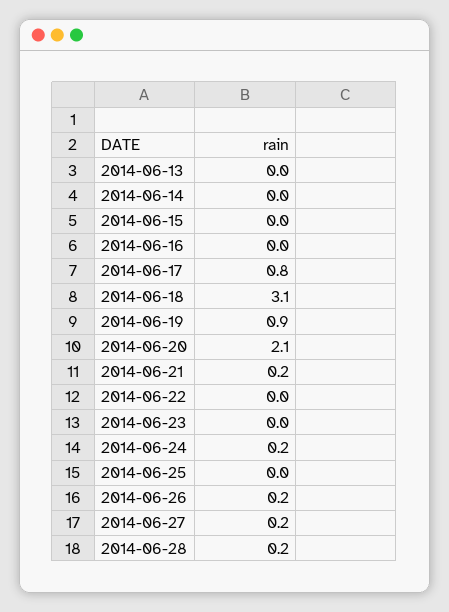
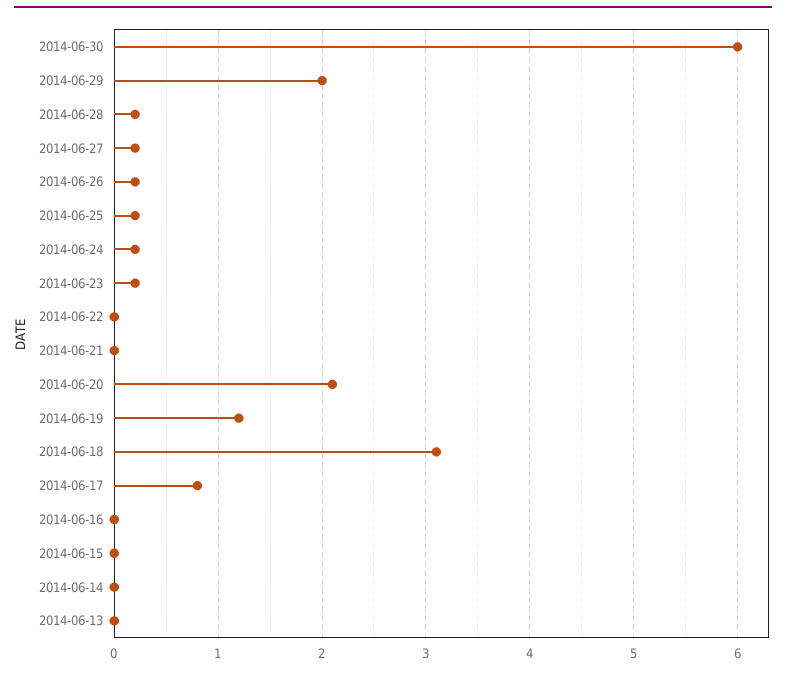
2014-06-19: 0.9 -> 1.2
2014-06-21: 0.2 -> 0
2014-06-23: 0 -> 0.2
2014-06-25: 0 -> 0.2
2014-06-30: none -> 6
2014-06-29: none -> 2

